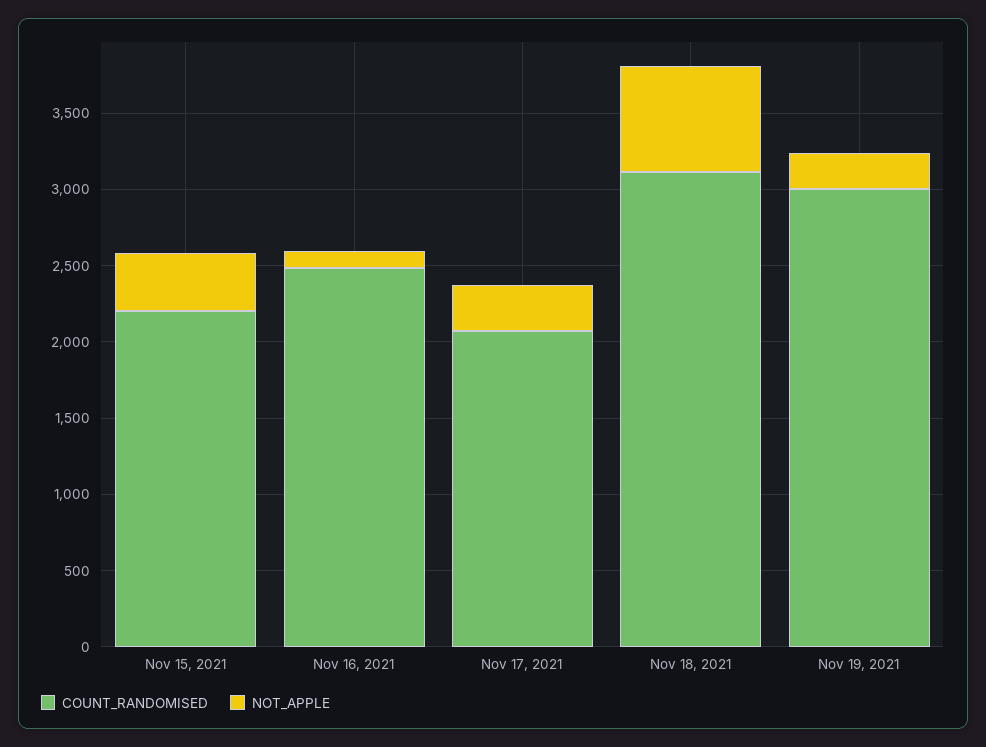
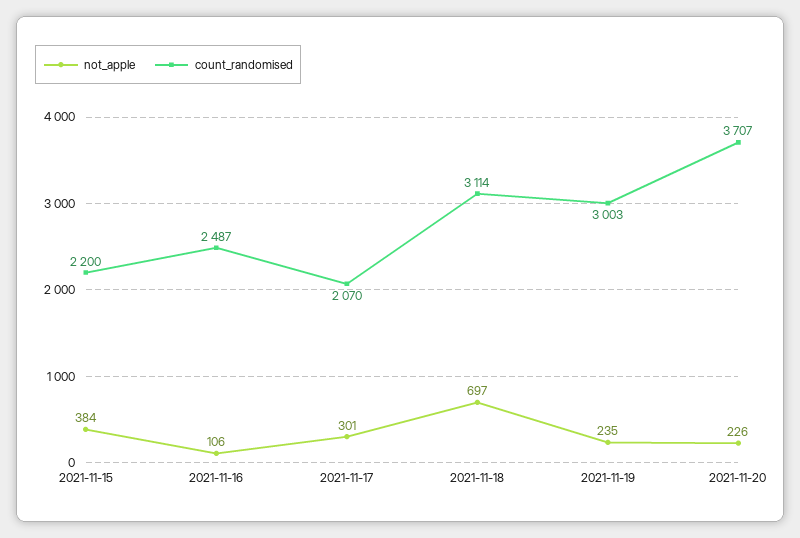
NOT_APPLE, 2021-11-20: none -> 226
COUNT_RANDOMISED, 2021-11-20: none -> 3707

